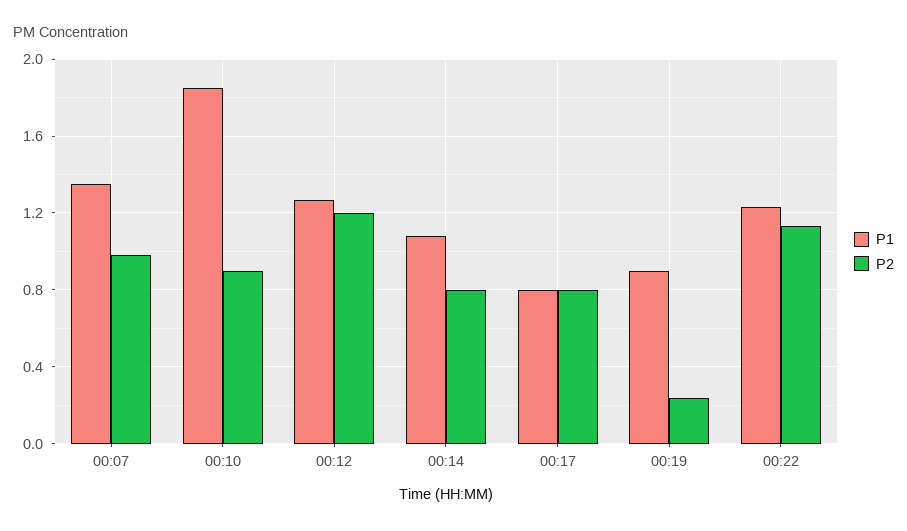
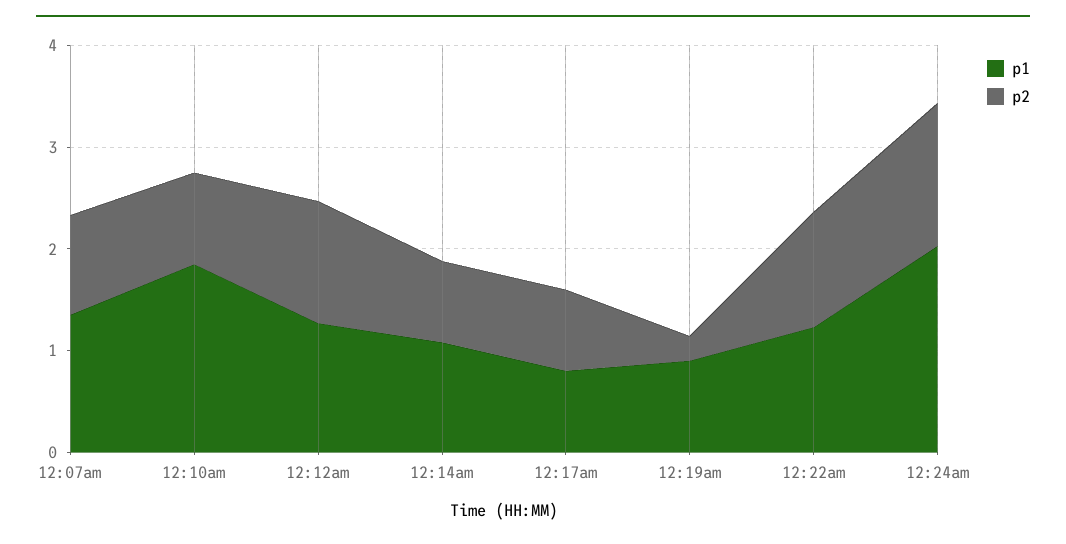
P1, 12:24am: none -> 2
P2, 12:24am: none -> 1.4

